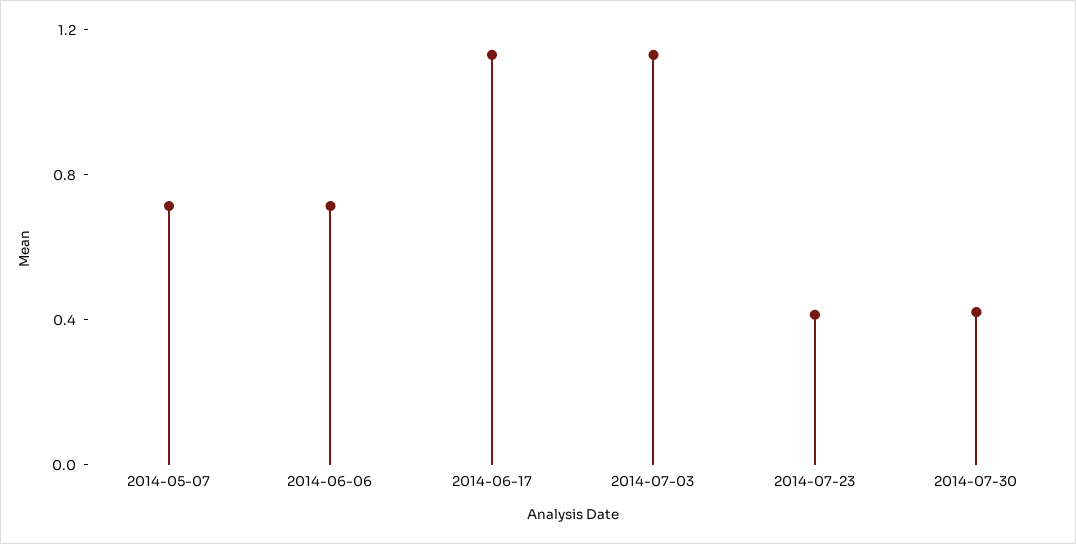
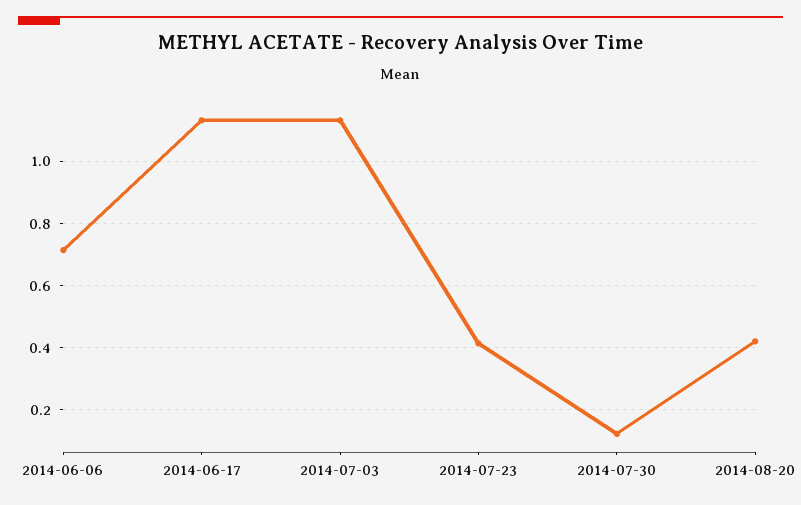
2014-05-07: 0.7 -> none
2014-07-30: 0.4 -> 0.12
2014-08-20: none -> 0.42

